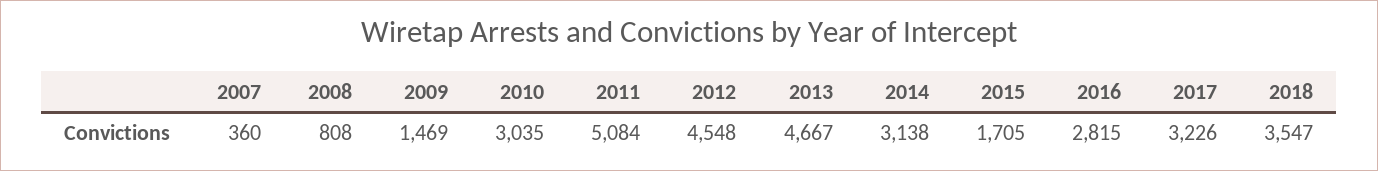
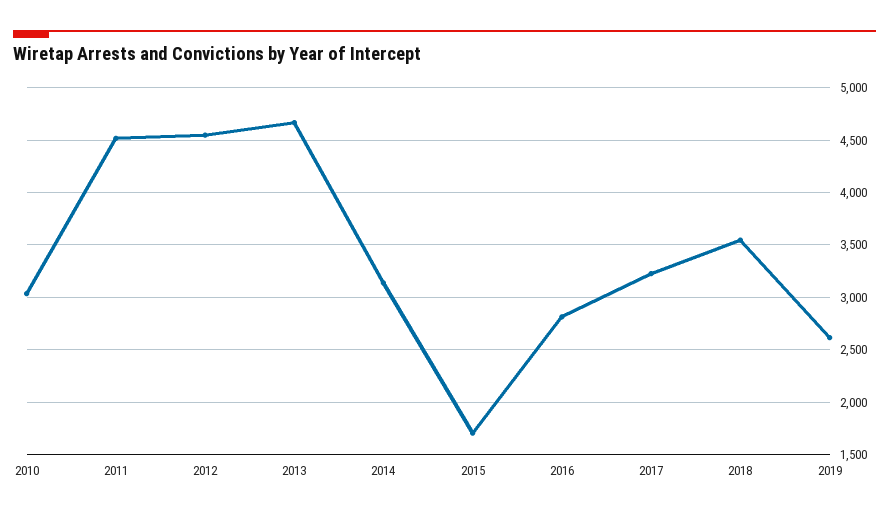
2007: 360 -> none
2008: 808 -> none
2009: 1469 -> none
2011: 5084 -> 4500
2019: none -> 2600

